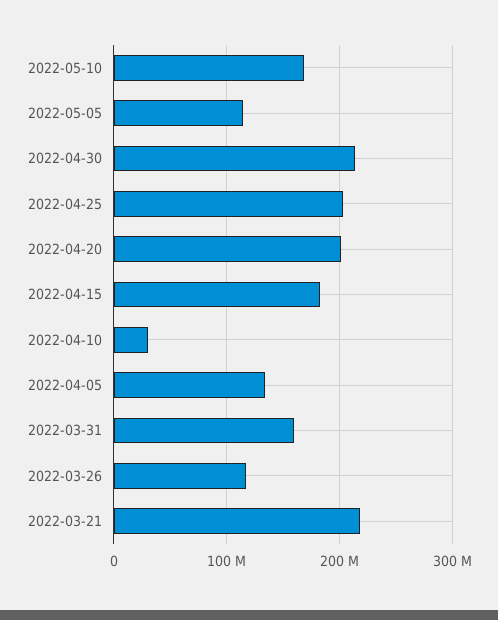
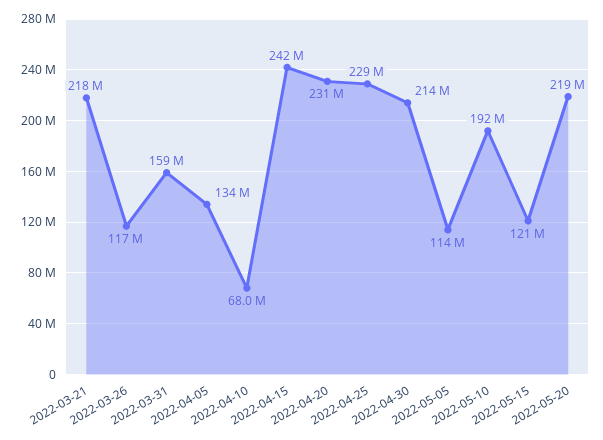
2022-05-10: 170000000 -> 192000000
2022-04-25: 200000000 -> 229000000
2022-04-20: 200000000 -> 231000000
2022-04-15: 180000000 -> 242000000
2022-04-10: 30000000 -> 68000000
2022-05-15: none -> 121000000
2022-05-20: none -> 219000000

